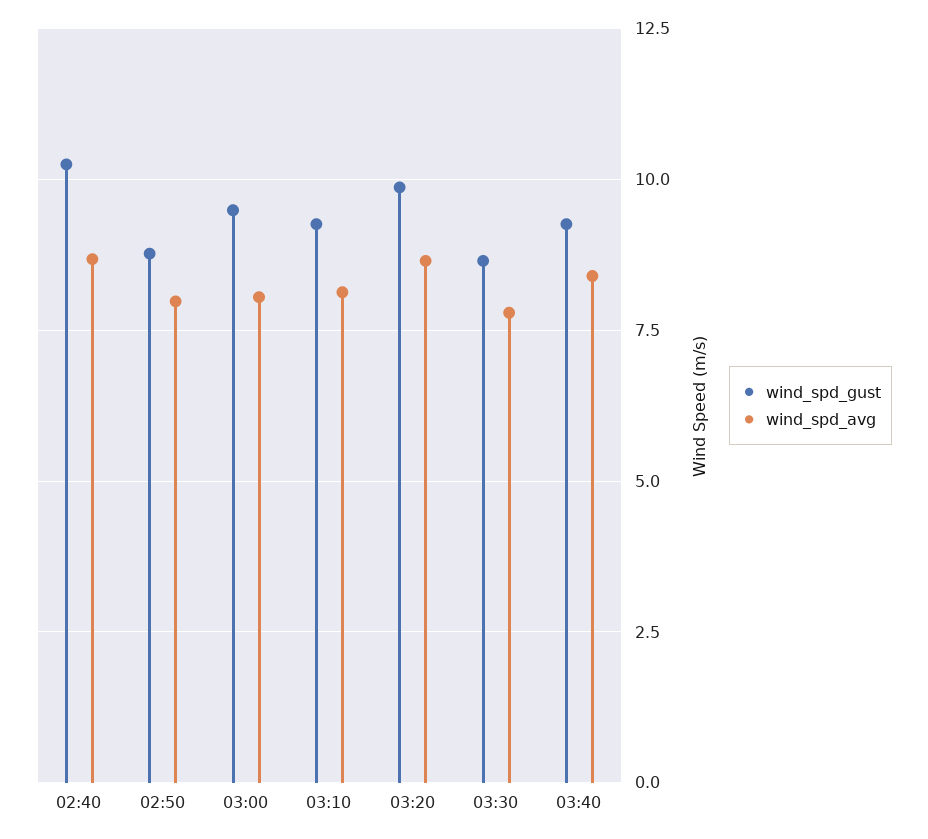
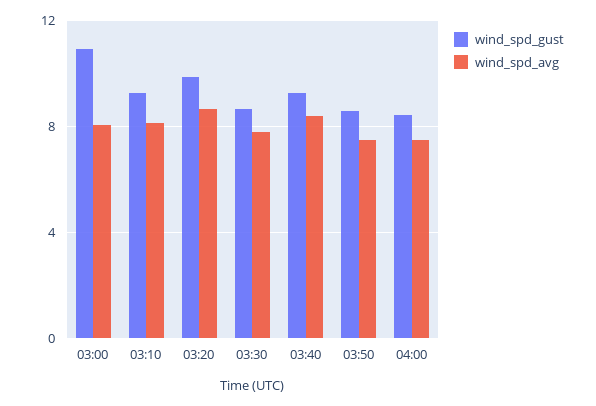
wind_spd_gust, 02:40: 10.25 -> none
wind_spd_avg, 02:40: 8.75 -> none
wind_spd_gust, 02:50: 8.75 -> none
wind_spd_avg, 02:50: 8 -> none
wind_spd_gust, 03:00: 9.5 -> 11
wind_spd_gust, 03:50: none -> 8.5
wind_spd_avg, 03:50: none -> 7.5
wind_spd_gust, 04:00: none -> 8.5
wind_spd_avg, 04:00: none -> 7.5

